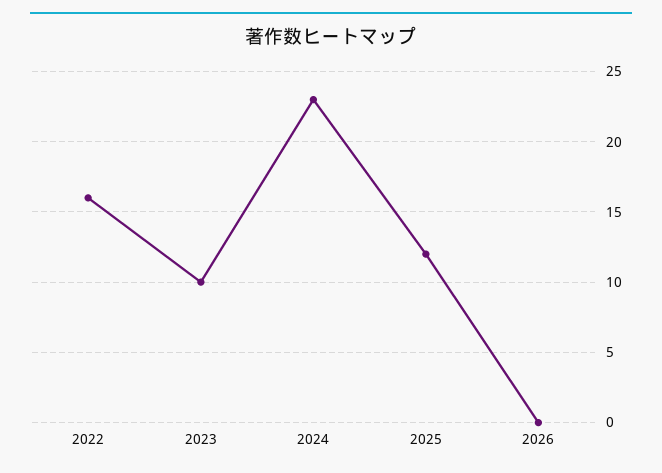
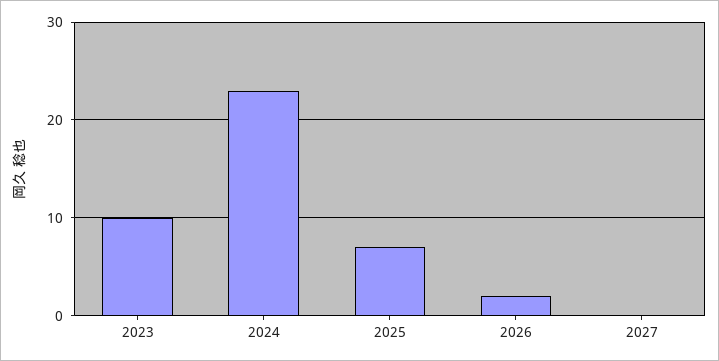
2022: 16 -> none
2025: 12 -> 7
2026: 0 -> 2
2027: none -> 0

